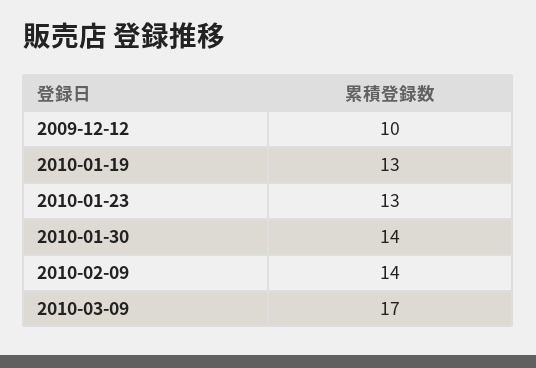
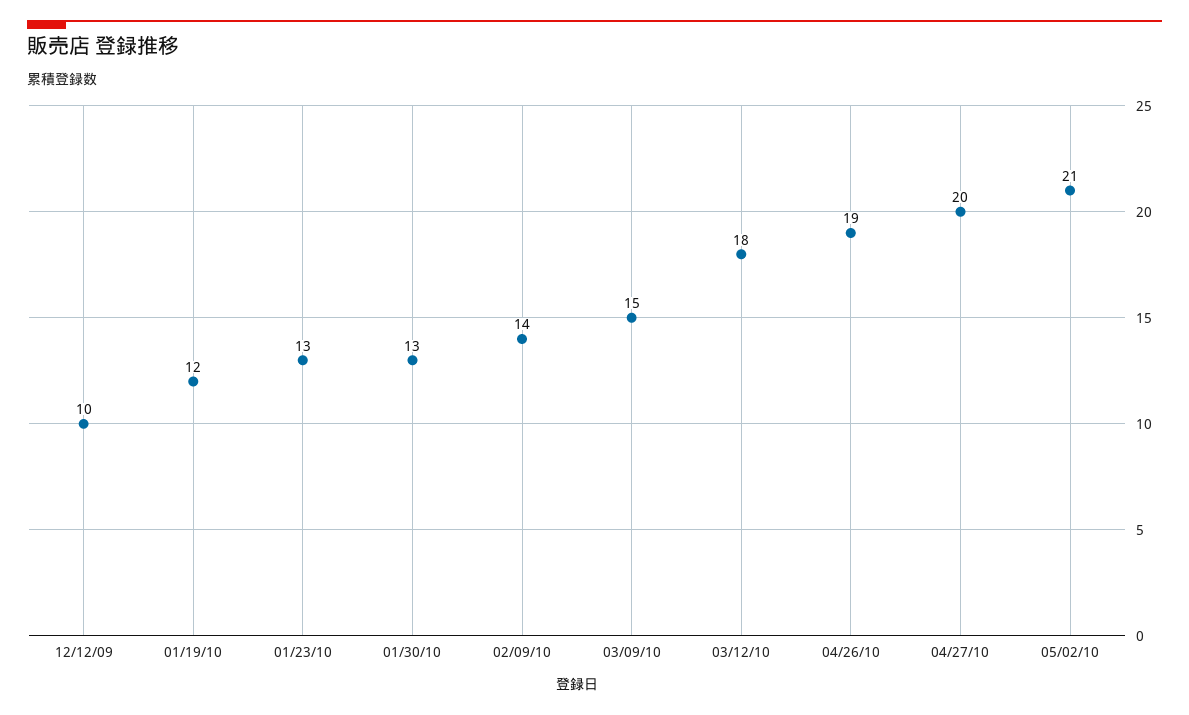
2010-01-19: 13 -> 12
2010-01-30: 14 -> 13
2010-03-09: 17 -> 15
03/12/10: none -> 18
04/26/10: none -> 19
04/27/10: none -> 20
05/02/10: none -> 21

